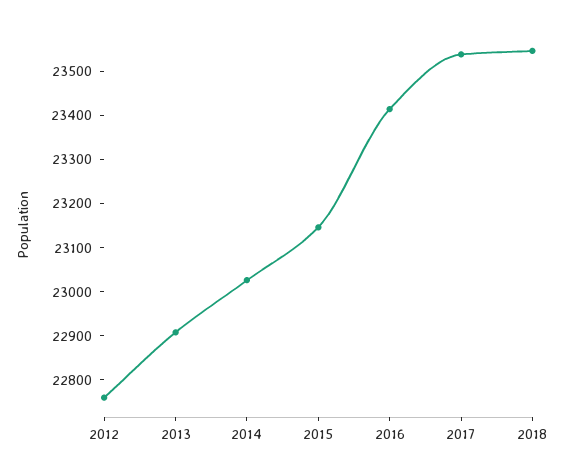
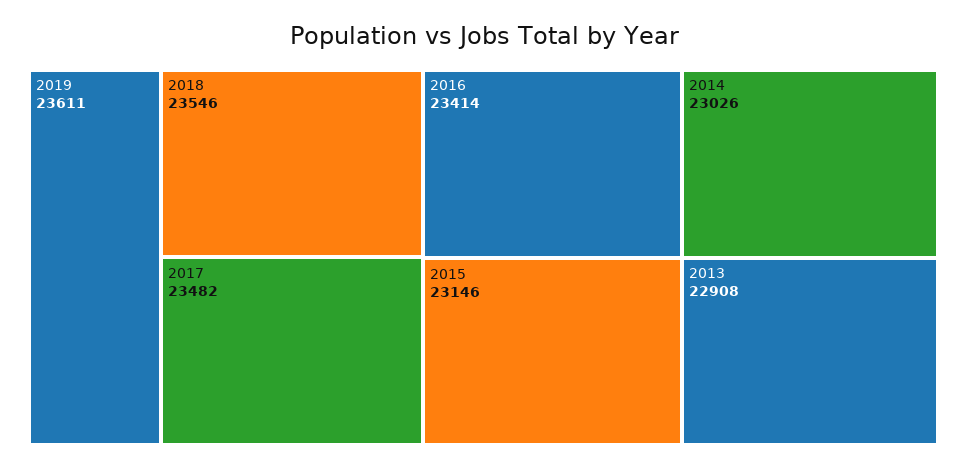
2012: 22760 -> none
2017: 23540 -> 23482
2019: none -> 23611

